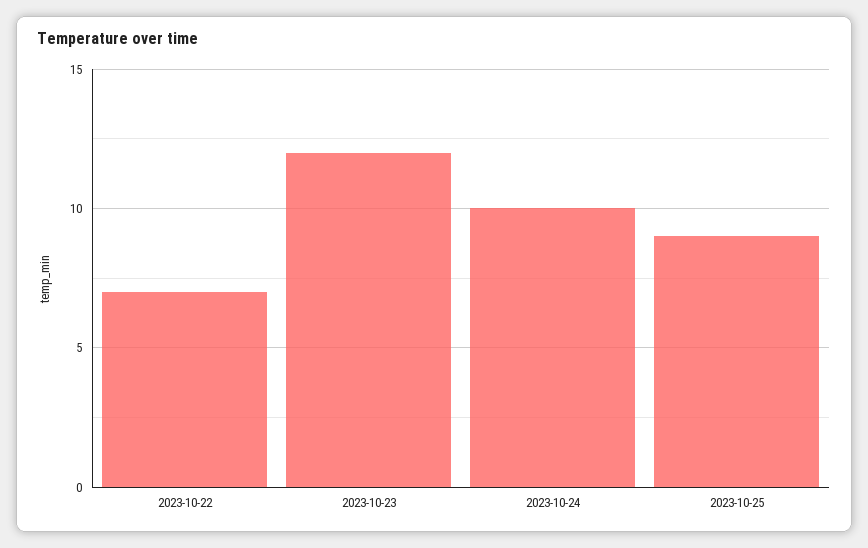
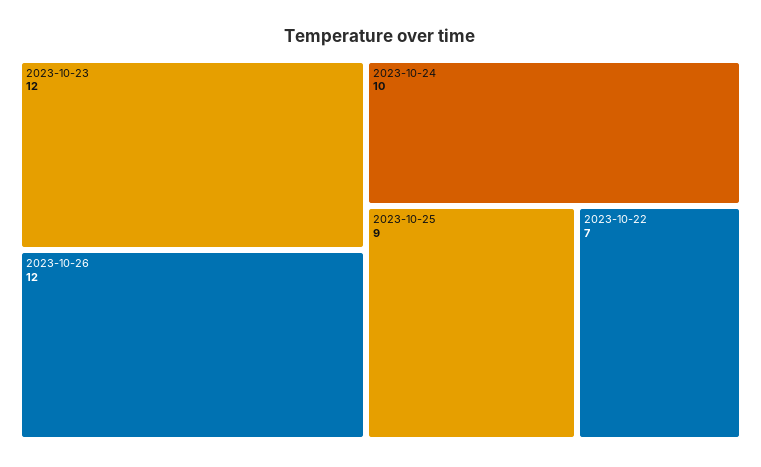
2023-10-26: none -> 12

